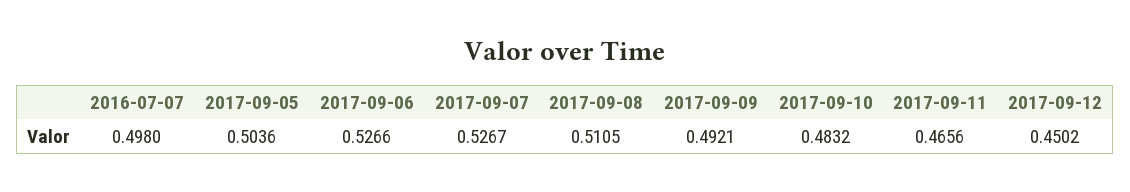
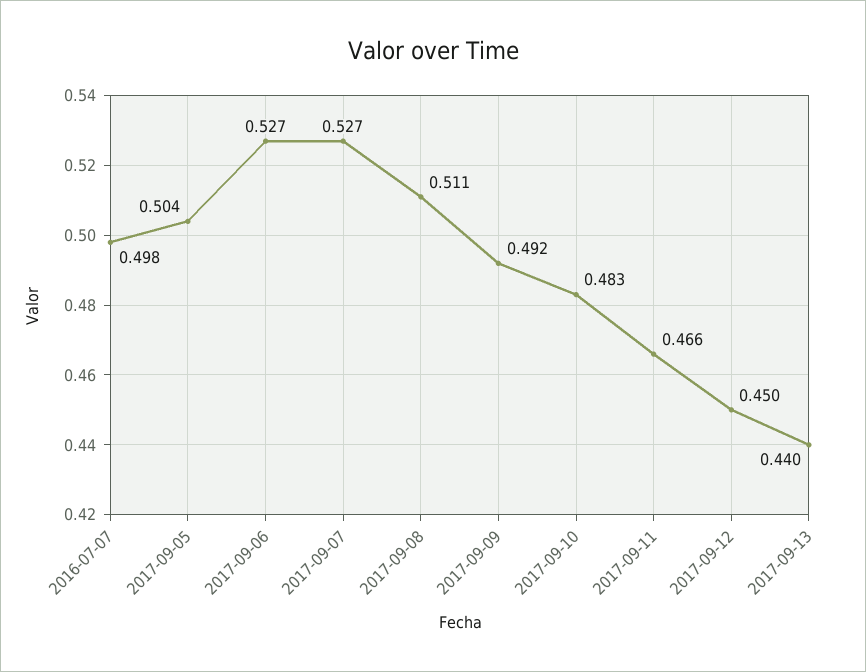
2017-09-13: none -> 0.44

